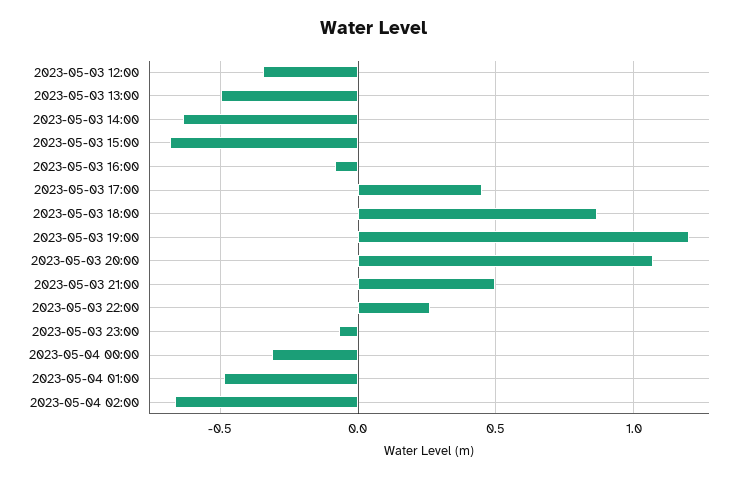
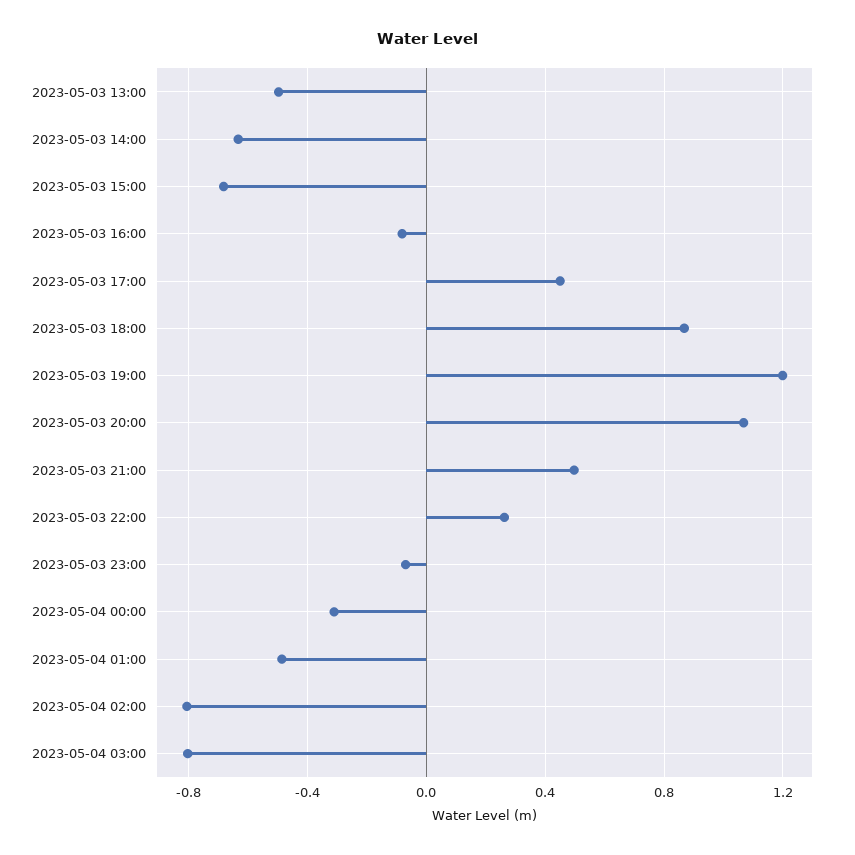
2023-05-03 12:00: -0.35 -> none
2023-05-04 02:00: -0.65 -> -0.8
2023-05-04 03:00: none -> -0.8

